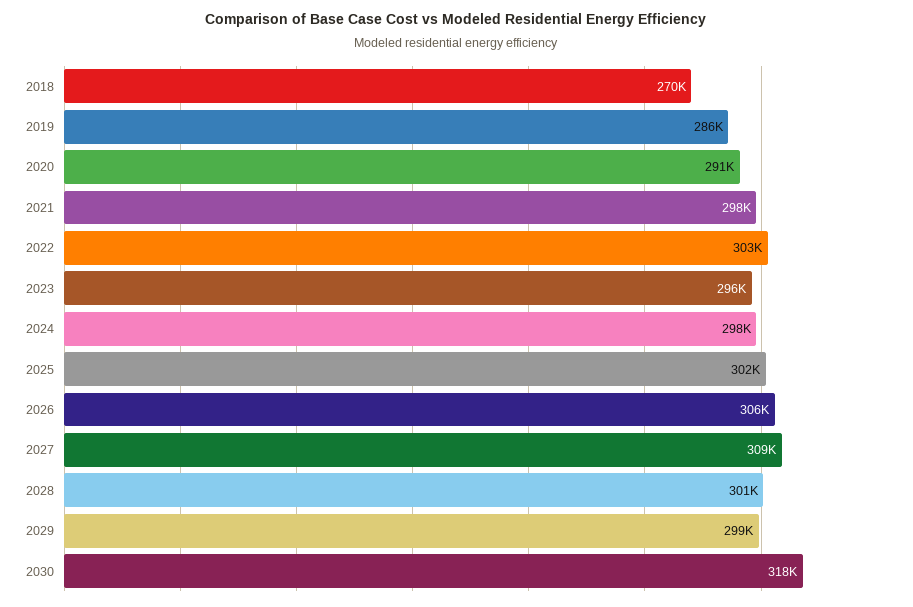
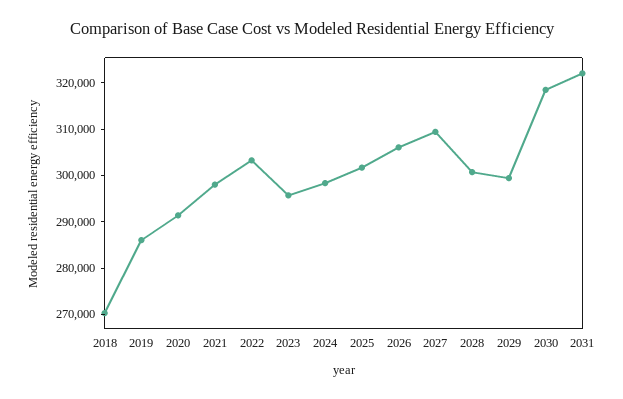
2031: none -> 322000

